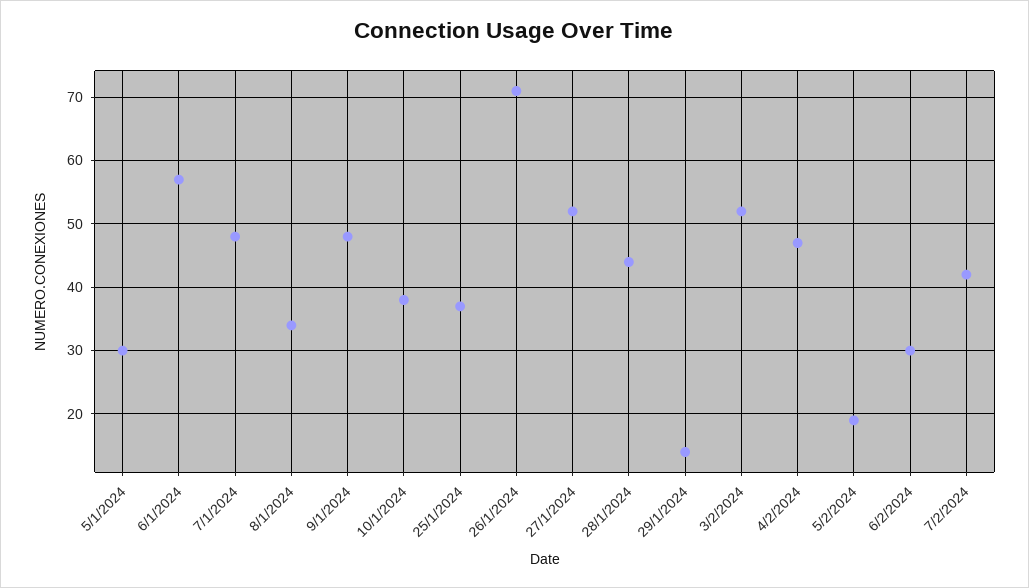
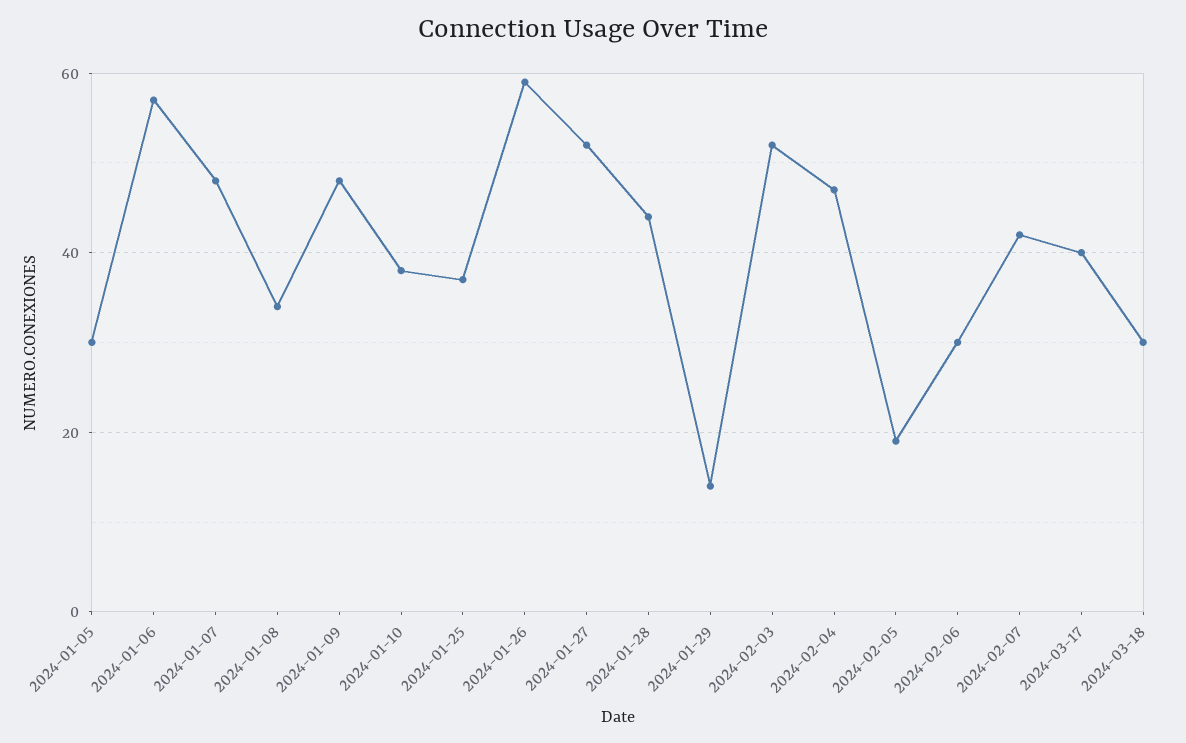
26/1/2024: 71 -> 60
2024-03-17: none -> 40
2024-03-18: none -> 30

